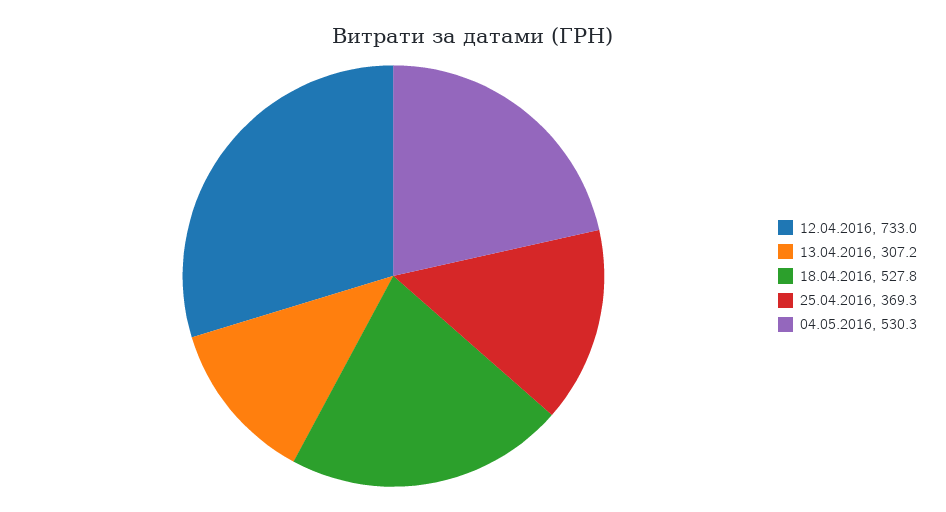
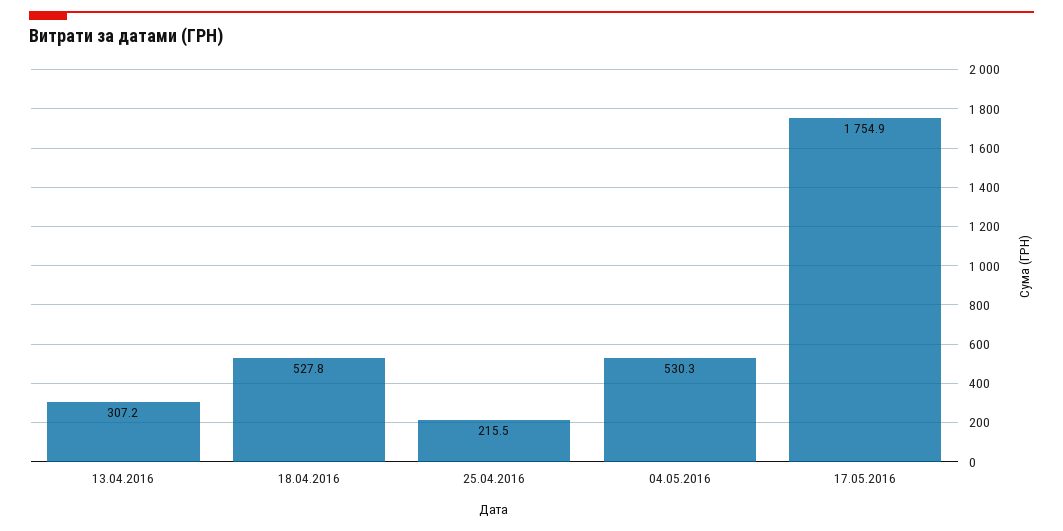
12.04.2016: 733 -> none
25.04.2016: 369.3 -> 215.5
17.05.2016: none -> 1754.9

